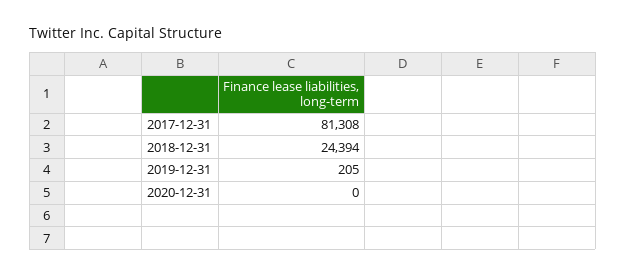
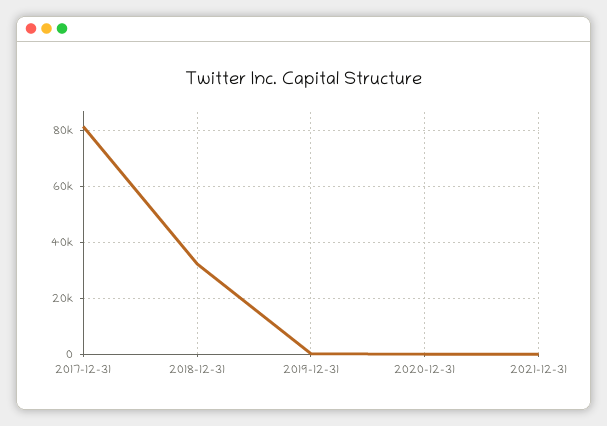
2018-12-31: 24394 -> 32500
2021-12-31: none -> 0

